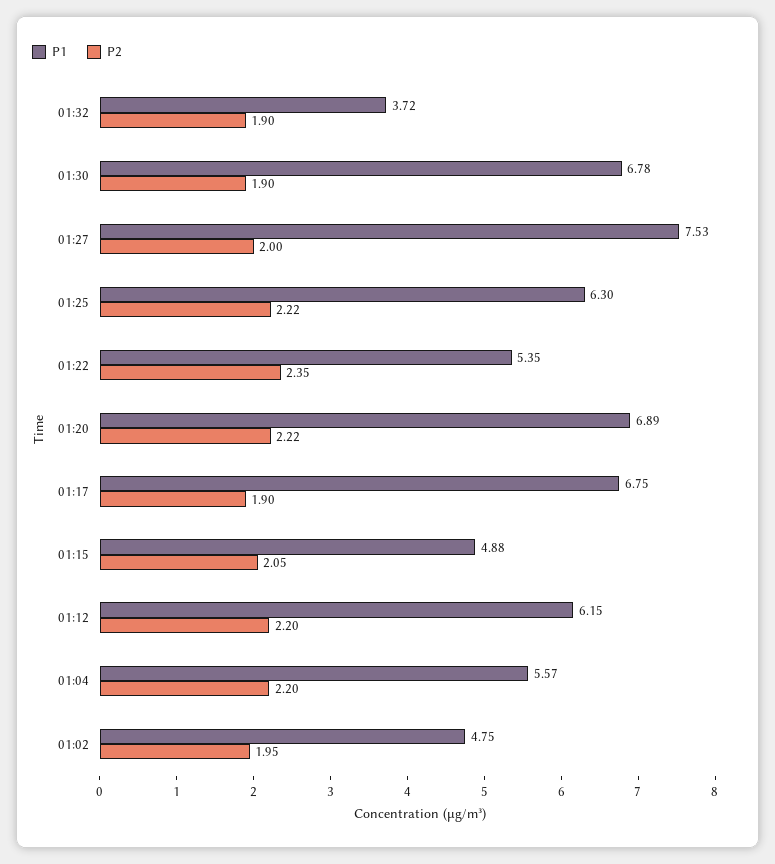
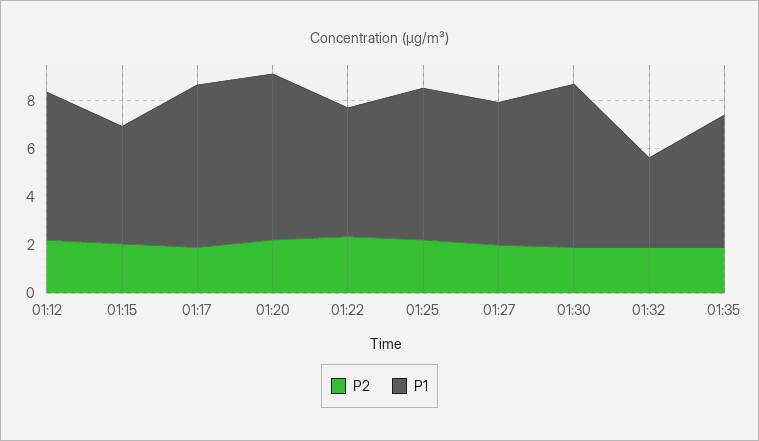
P1, 01:27: 7.53 -> 6
P1, 01:04: 5.57 -> none
P2, 01:04: 2.2 -> none
P1, 01:02: 4.75 -> none
P2, 01:02: 1.95 -> none
P2, 01:35: none -> 2
P1, 01:35: none -> 5.5

